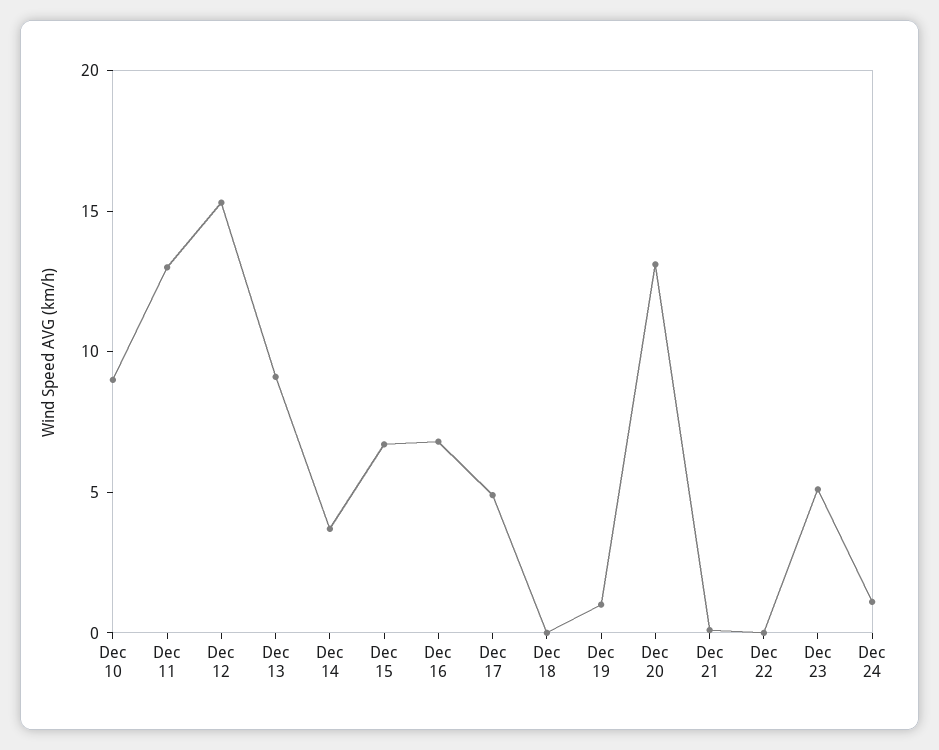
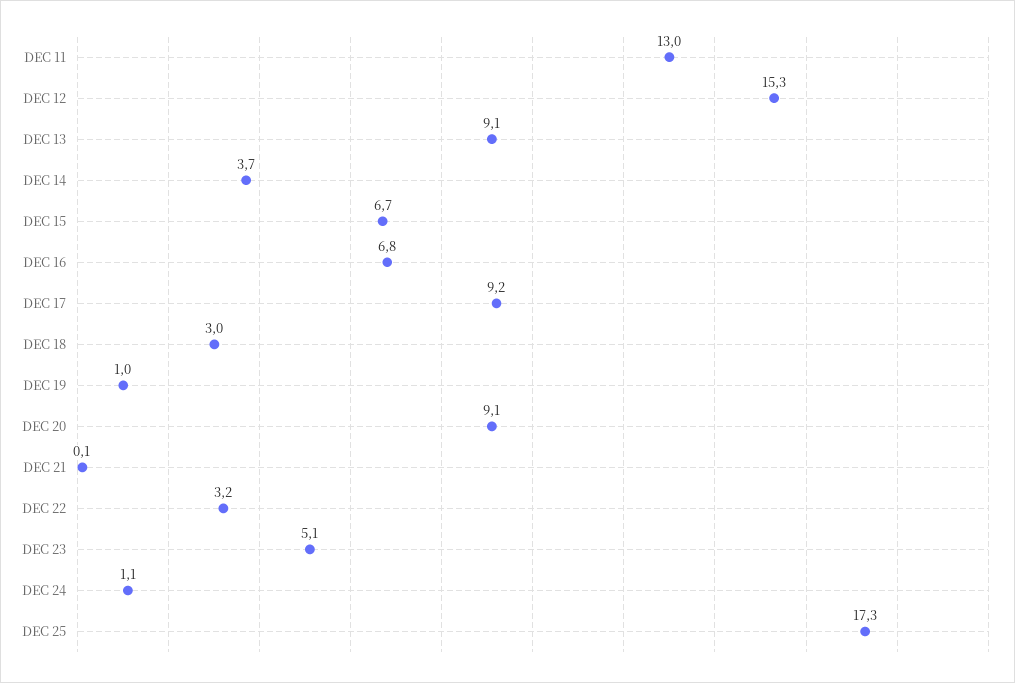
Dec 10: 9 -> none
Dec 17: 5 -> 9.2
Dec 18: 0 -> 3
Dec 20: 13 -> 9.1
Dec 22: 0 -> 3.2
DEC 25: none -> 17.3

